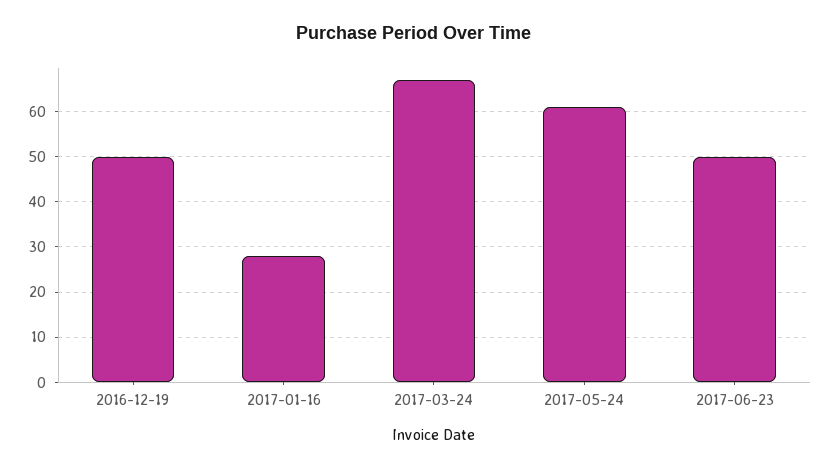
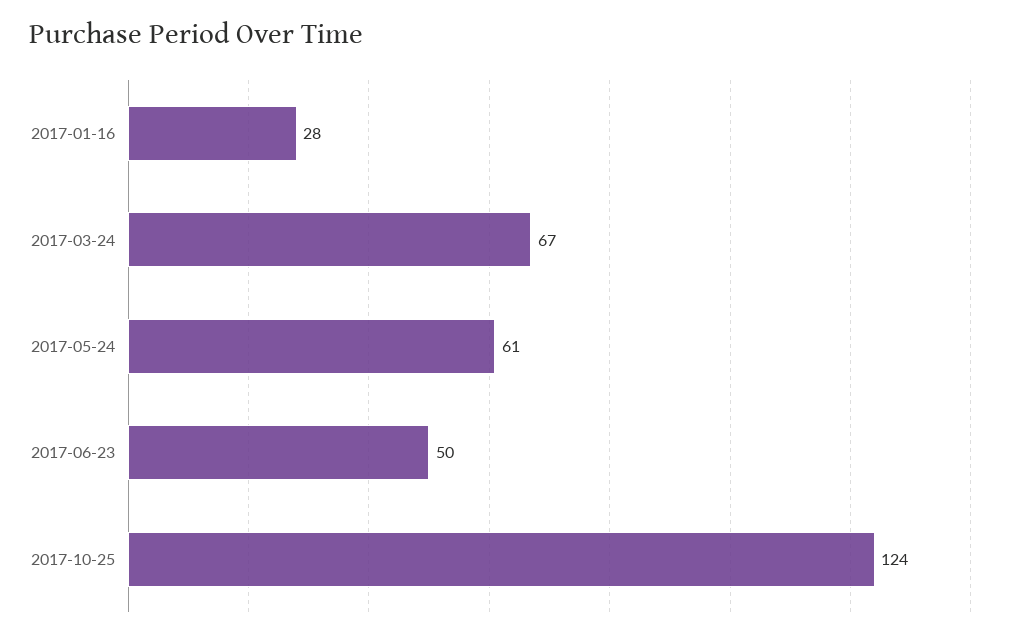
2016-12-19: 50 -> none
2017-10-25: none -> 124

